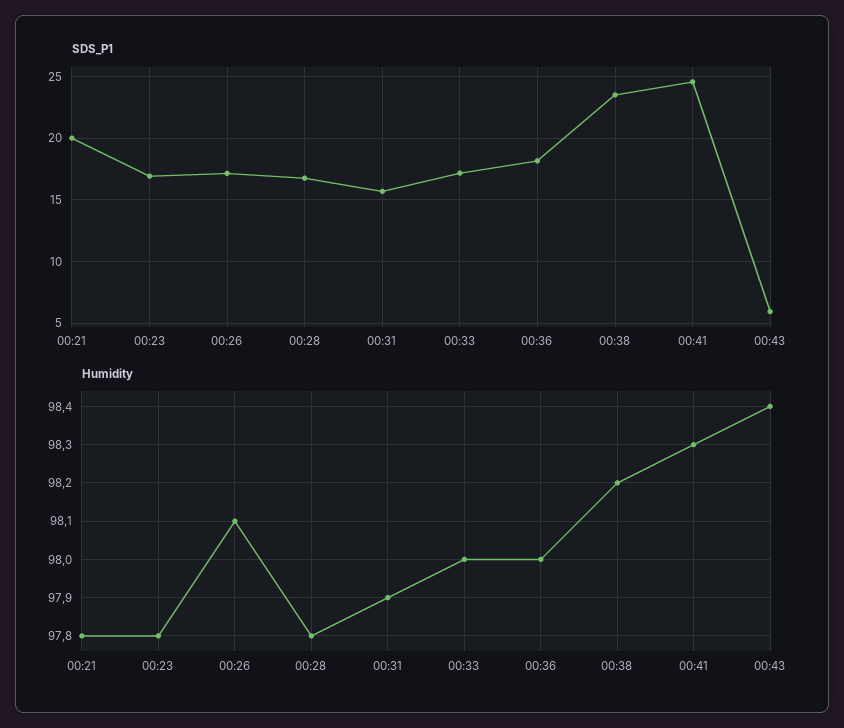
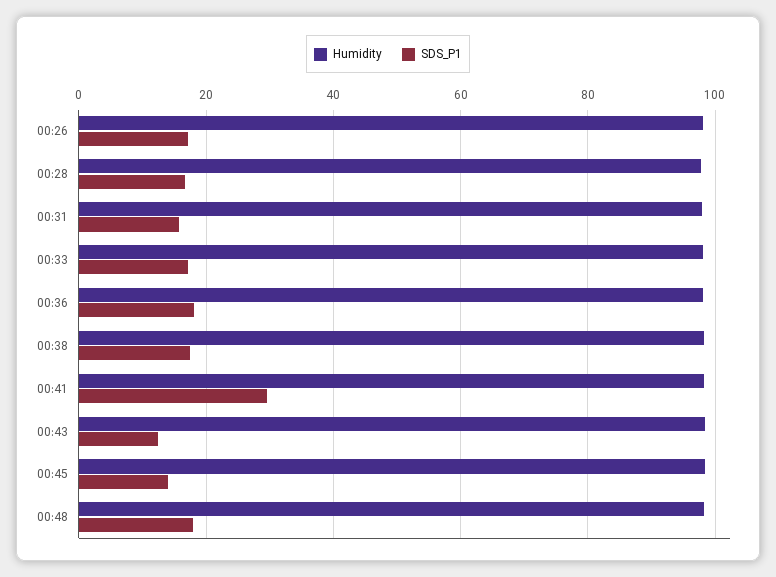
SDS_P1, 00:21: 20 -> none
SDS_P1, 00:23: 17 -> none
SDS_P1, 00:38: 23.5 -> 18
SDS_P1, 00:41: 24.5 -> 30
SDS_P1, 00:43: 6 -> 12
Humidity, 00:21: 97.8 -> none
Humidity, 00:23: 97.8 -> none
Humidity, 00:45: none -> 98
SDS_P1, 00:45: none -> 14
Humidity, 00:48: none -> 98
SDS_P1, 00:48: none -> 18

